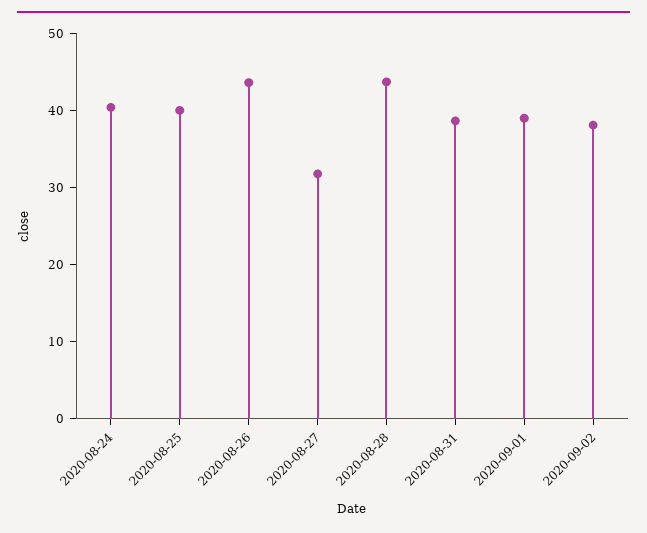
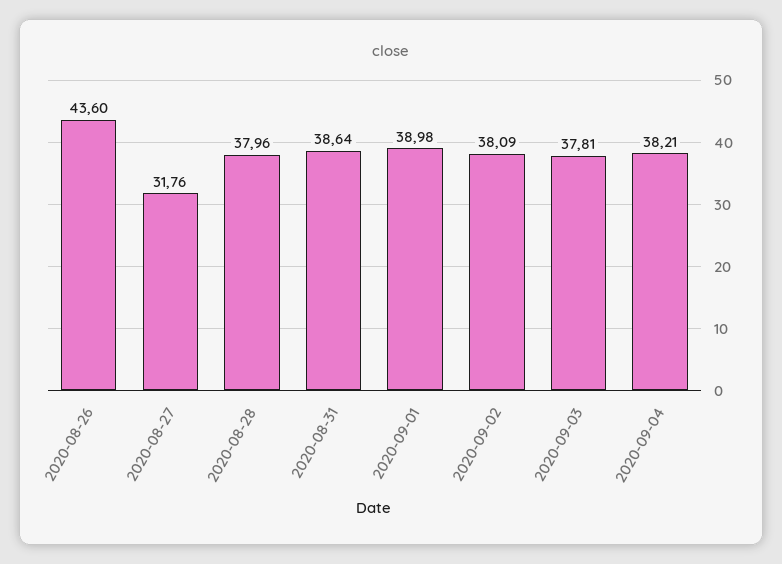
2020-08-24: 40 -> none
2020-08-25: 40 -> none
2020-08-28: 44 -> 37.96
2020-09-03: none -> 37.81
2020-09-04: none -> 38.21

